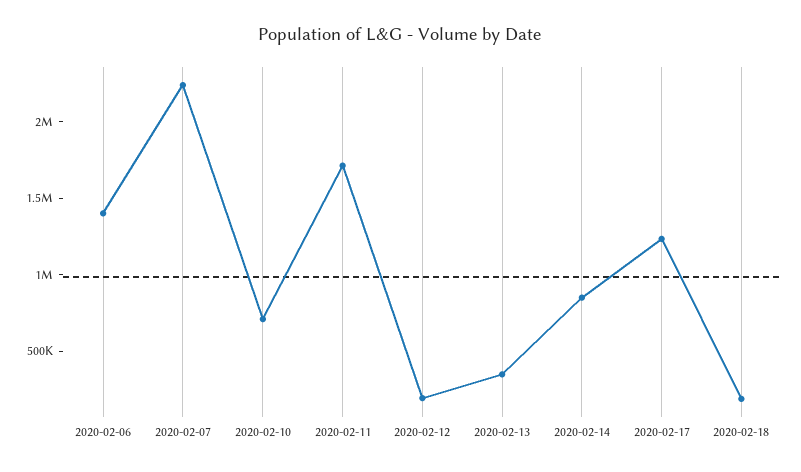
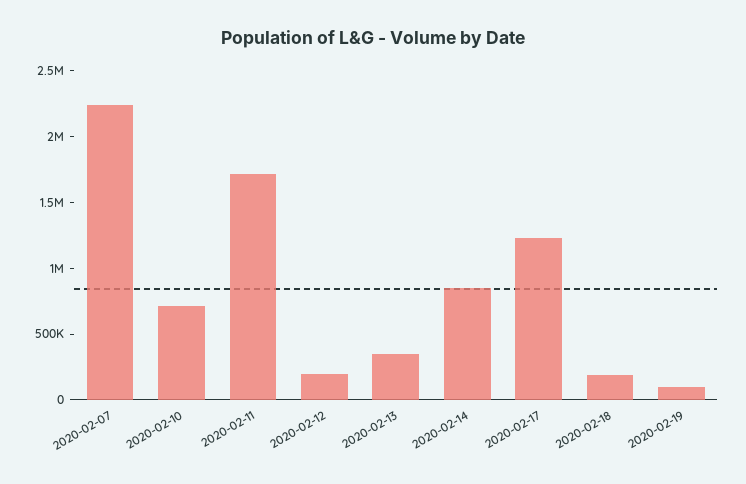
2020-02-06: 1400000 -> none
2020-02-19: none -> 100000

